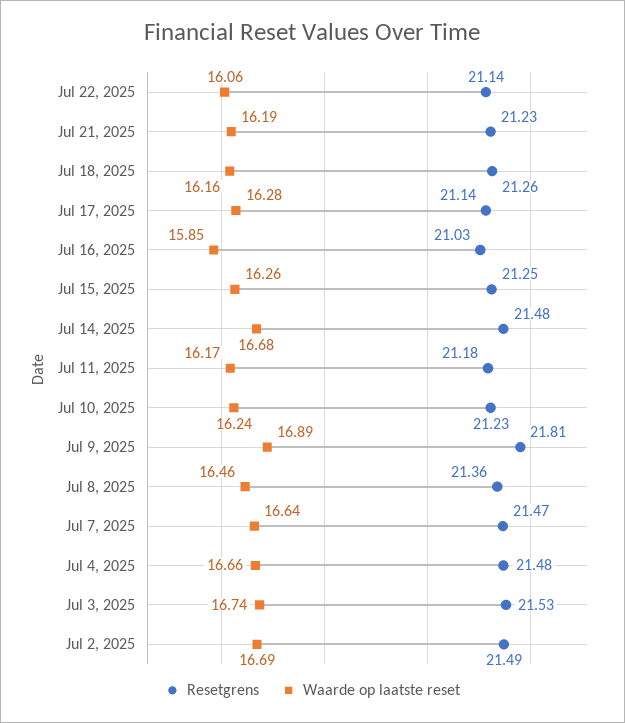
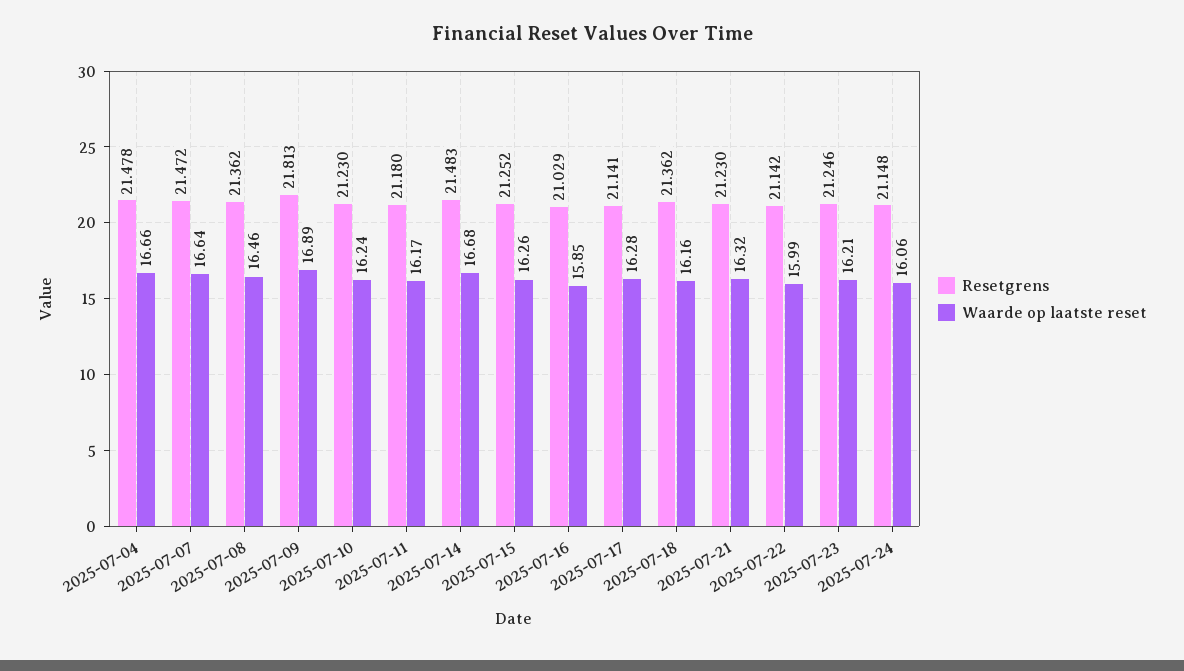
Waarde op laatste reset, Jul 22, 2025: 16.06 -> 15.99
Waarde op laatste reset, Jul 21, 2025: 16.19 -> 16.32
Resetgrens, Jul 18, 2025: 21.26 -> 21.362
Resetgrens, Jul 3, 2025: 21.53 -> none
Waarde op laatste reset, Jul 3, 2025: 16.74 -> none
Resetgrens, Jul 2, 2025: 21.49 -> none
Waarde op laatste reset, Jul 2, 2025: 16.69 -> none
Resetgrens, 2025-07-23: none -> 21.246
Waarde op laatste reset, 2025-07-23: none -> 16.21
Resetgrens, 2025-07-24: none -> 21.148
Waarde op laatste reset, 2025-07-24: none -> 16.06

